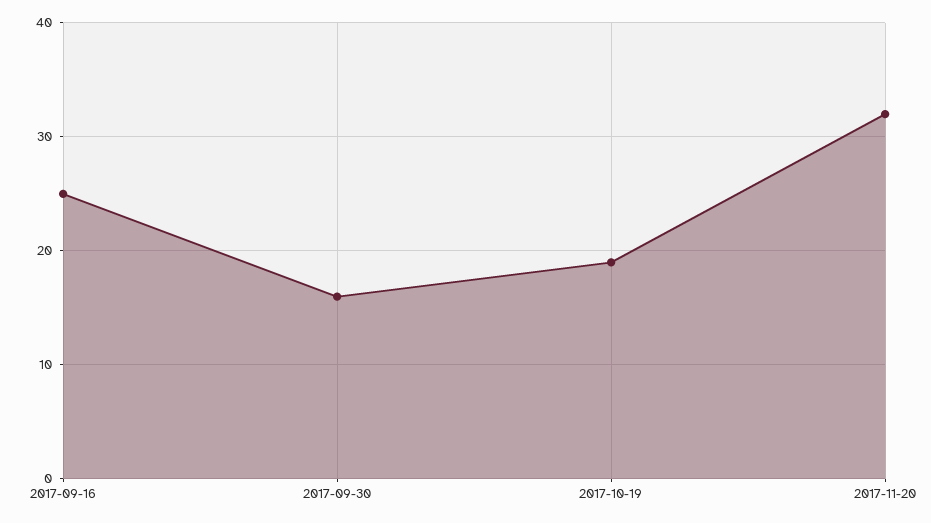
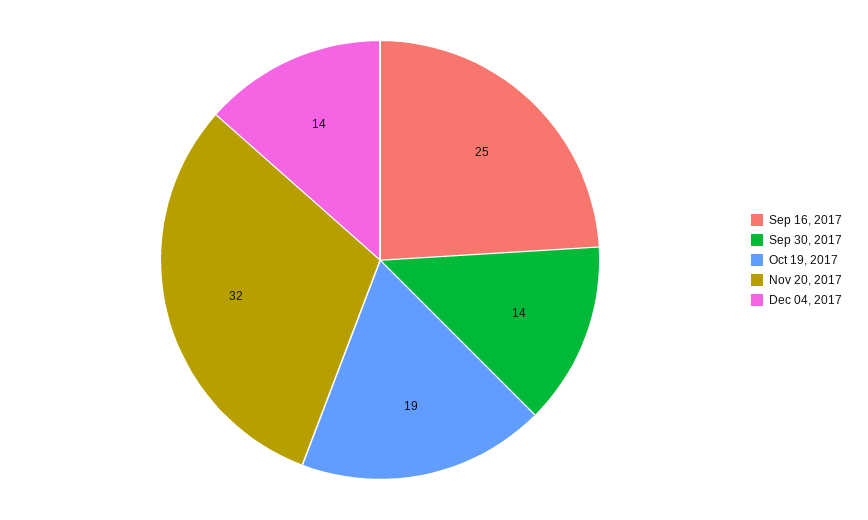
2017-09-30: 16 -> 14
Dec 04, 2017: none -> 14

